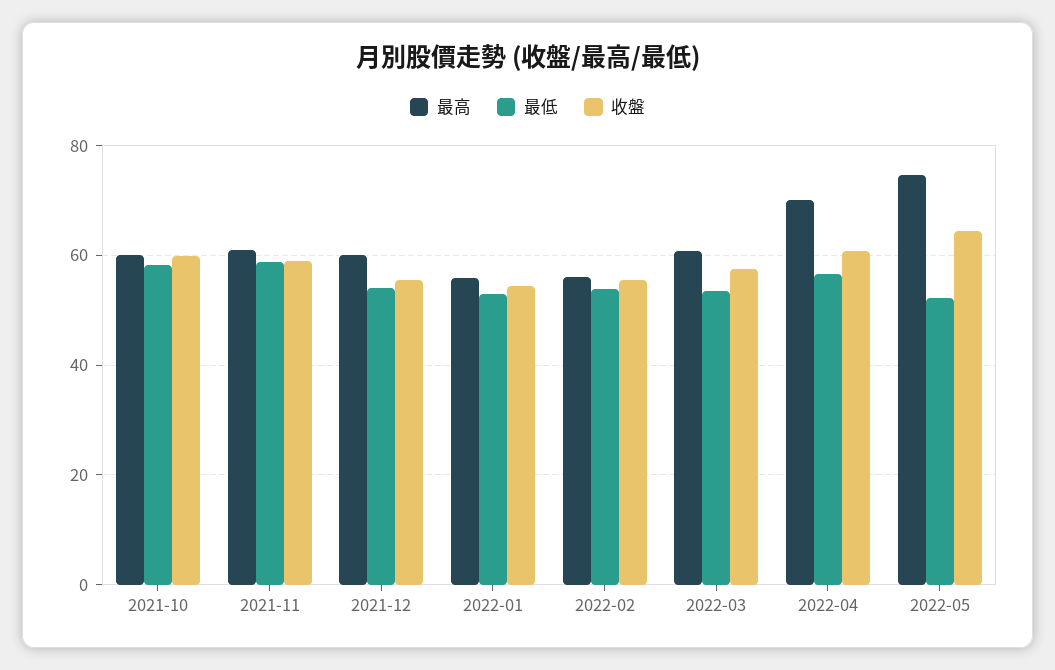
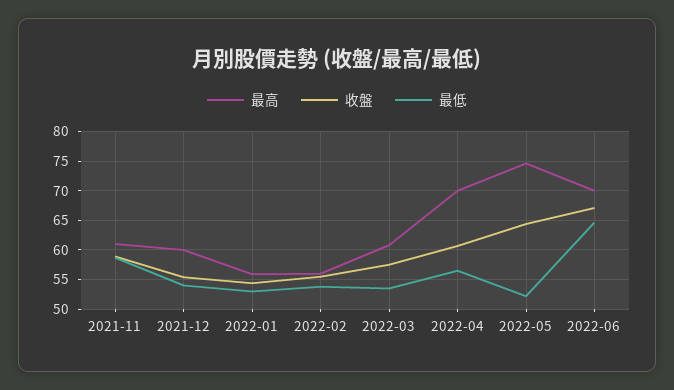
最高, 2021-10: 60 -> none
最低, 2021-10: 58 -> none
收盤, 2021-10: 60 -> none
最高, 2022-06: none -> 70
收盤, 2022-06: none -> 67.5
最低, 2022-06: none -> 65

